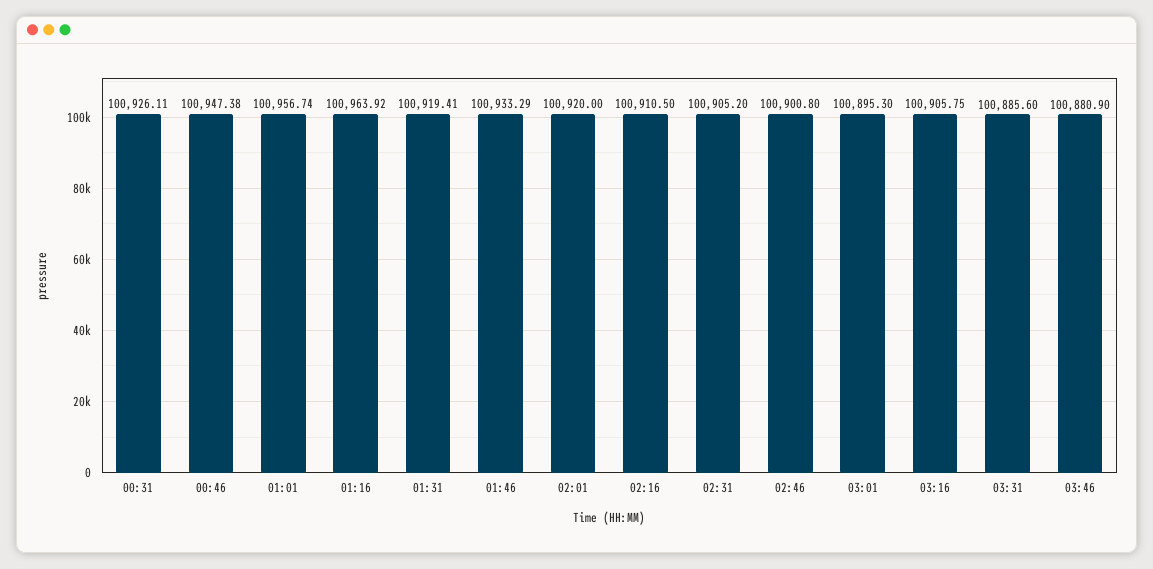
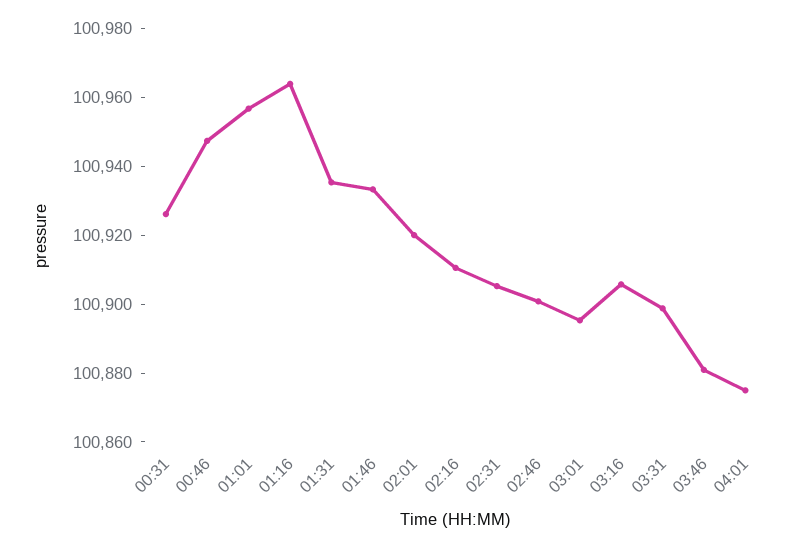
01:31: 100919.41 -> 100935
03:31: 100885.6 -> 100900
04:01: none -> 100875

